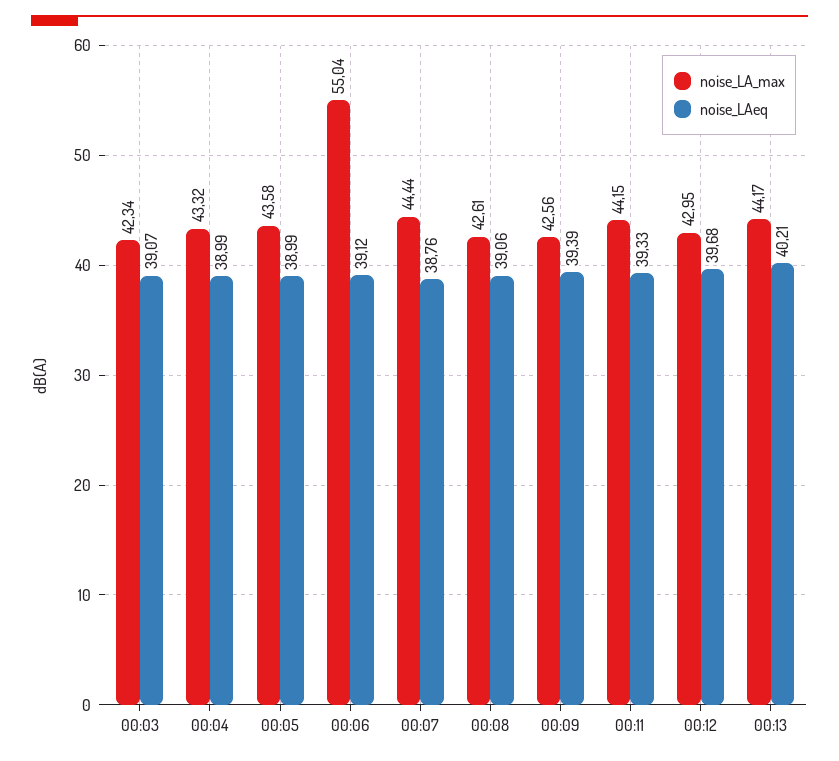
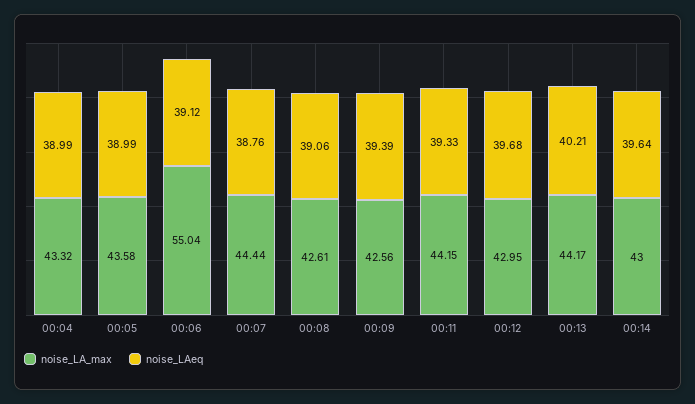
noise_LA_max, 00:03: 42.34 -> none
noise_LAeq, 00:03: 39.07 -> none
noise_LA_max, 00:14: none -> 43
noise_LAeq, 00:14: none -> 39.64

